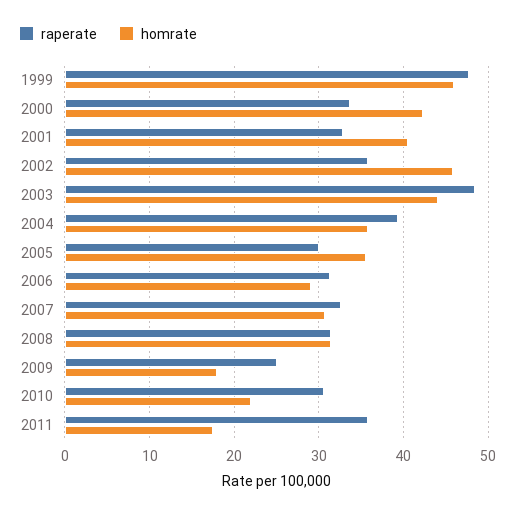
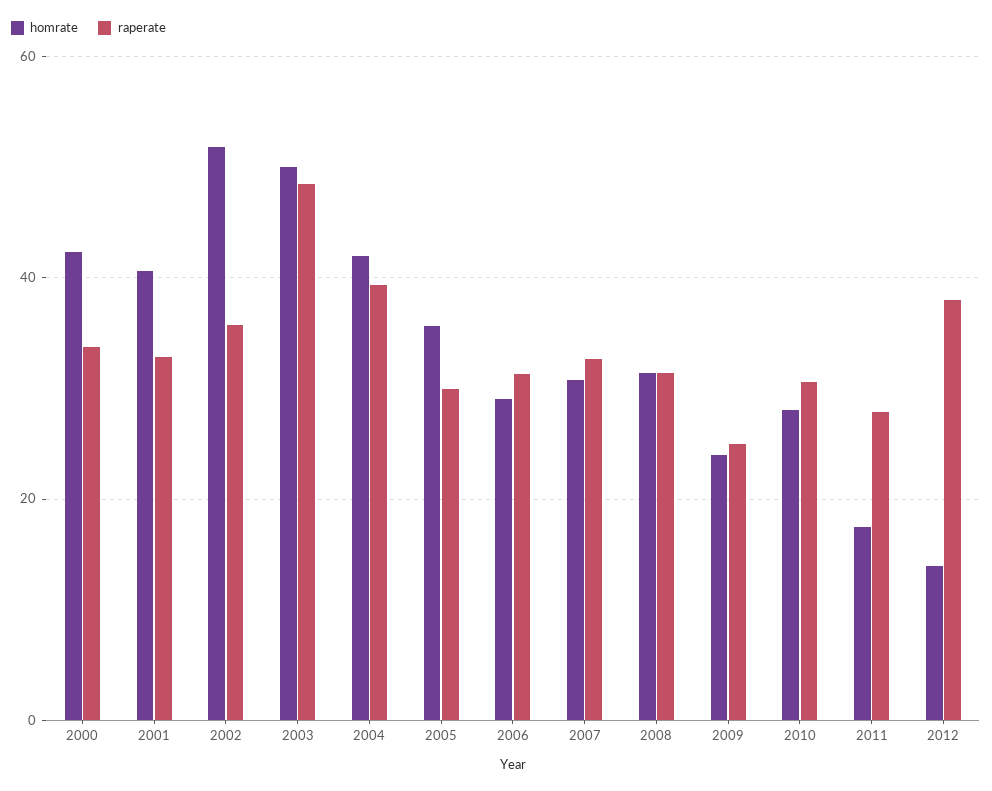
raperate, 1999: 48 -> none
homrate, 1999: 46 -> none
homrate, 2002: 46 -> 52
homrate, 2003: 44 -> 50
homrate, 2004: 36 -> 42
homrate, 2009: 18 -> 24
homrate, 2010: 22 -> 28
raperate, 2011: 36 -> 28
homrate, 2012: none -> 14
raperate, 2012: none -> 38

